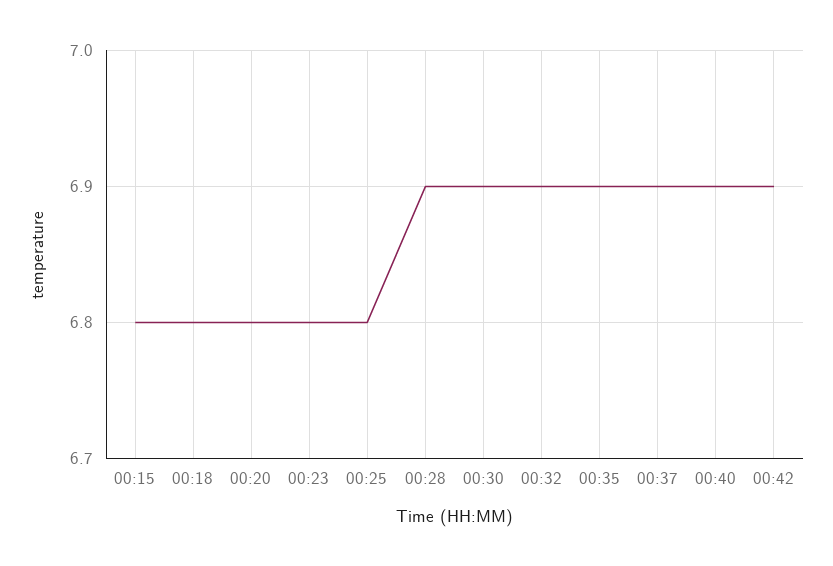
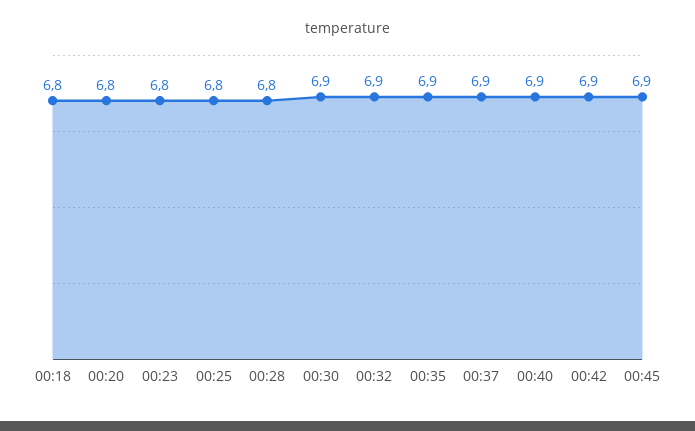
00:15: 6.8 -> none
00:28: 6.9 -> 6.8
00:45: none -> 6.9

